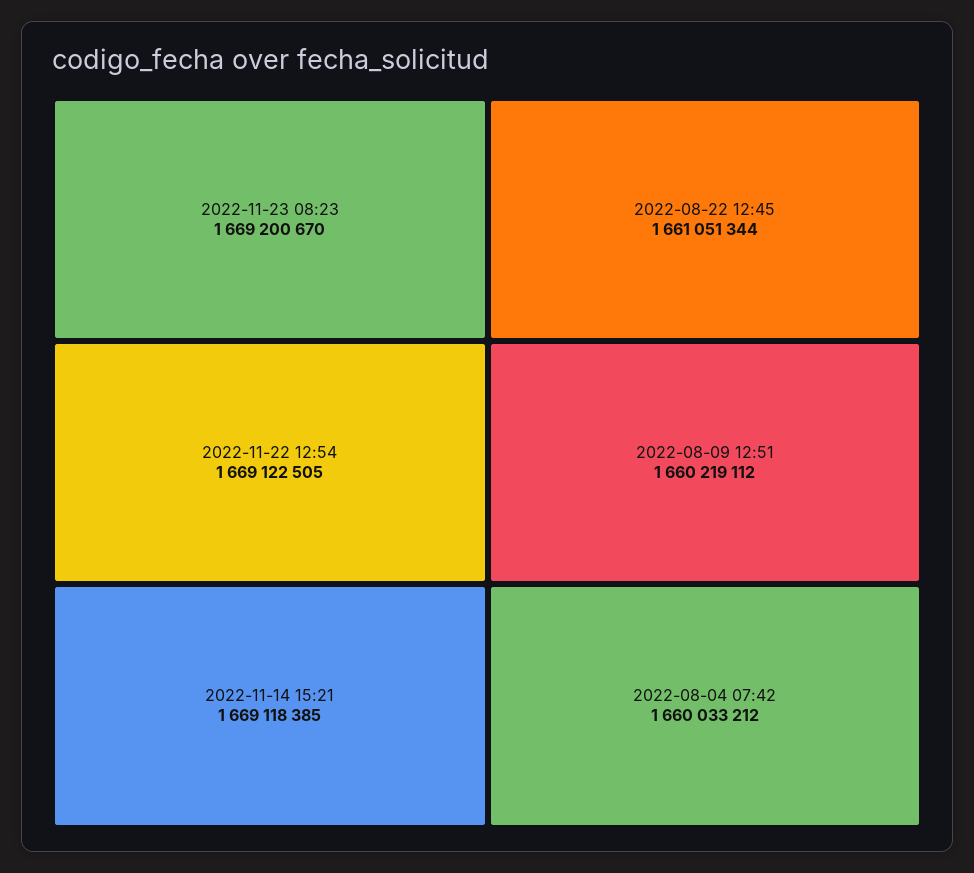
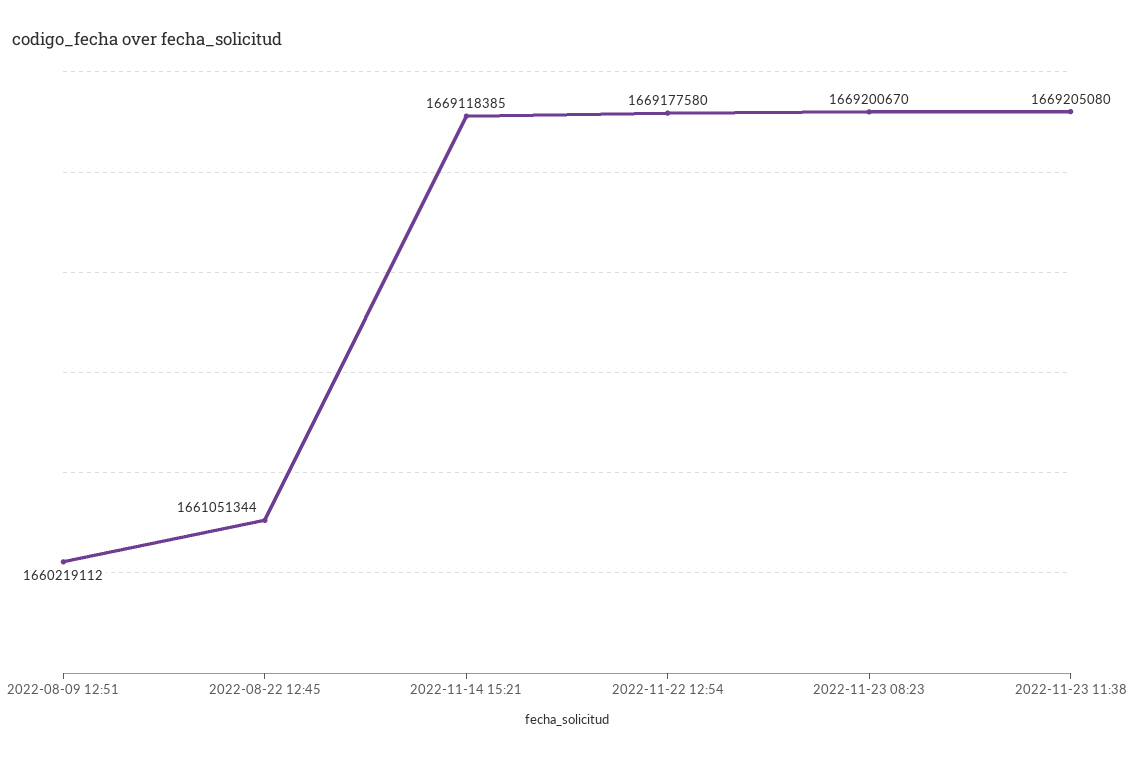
2022-11-22 12:54: 1669122505 -> 1669177580
2022-08-04 07:42: 1660033212 -> none
2022-11-23 11:38: none -> 1669205080

